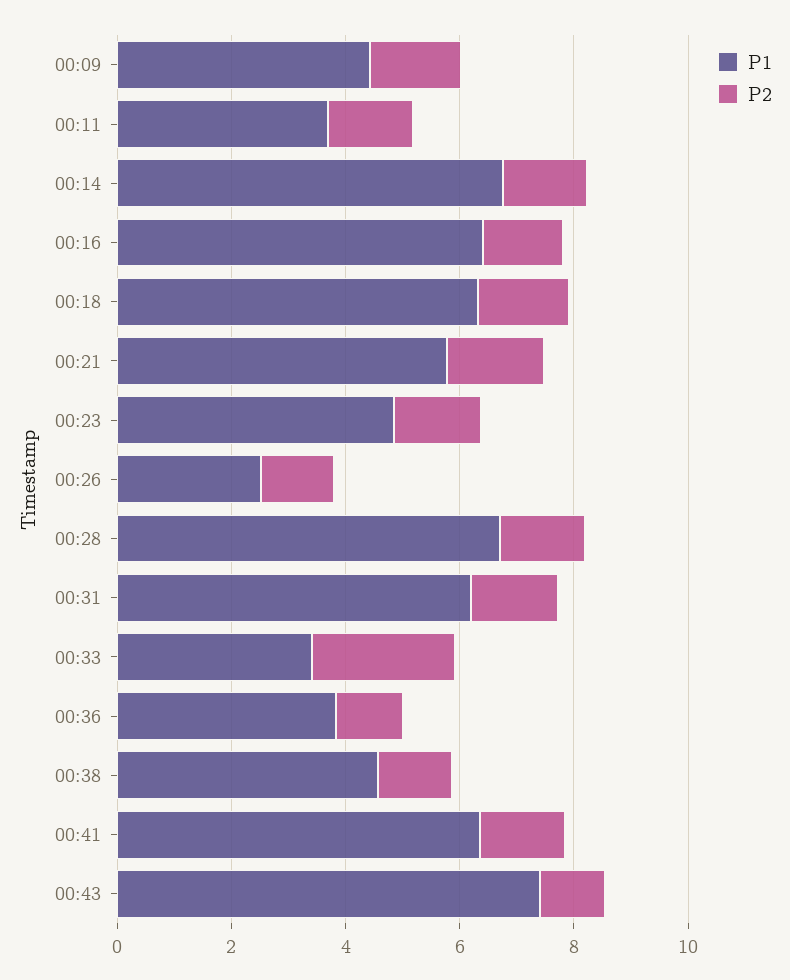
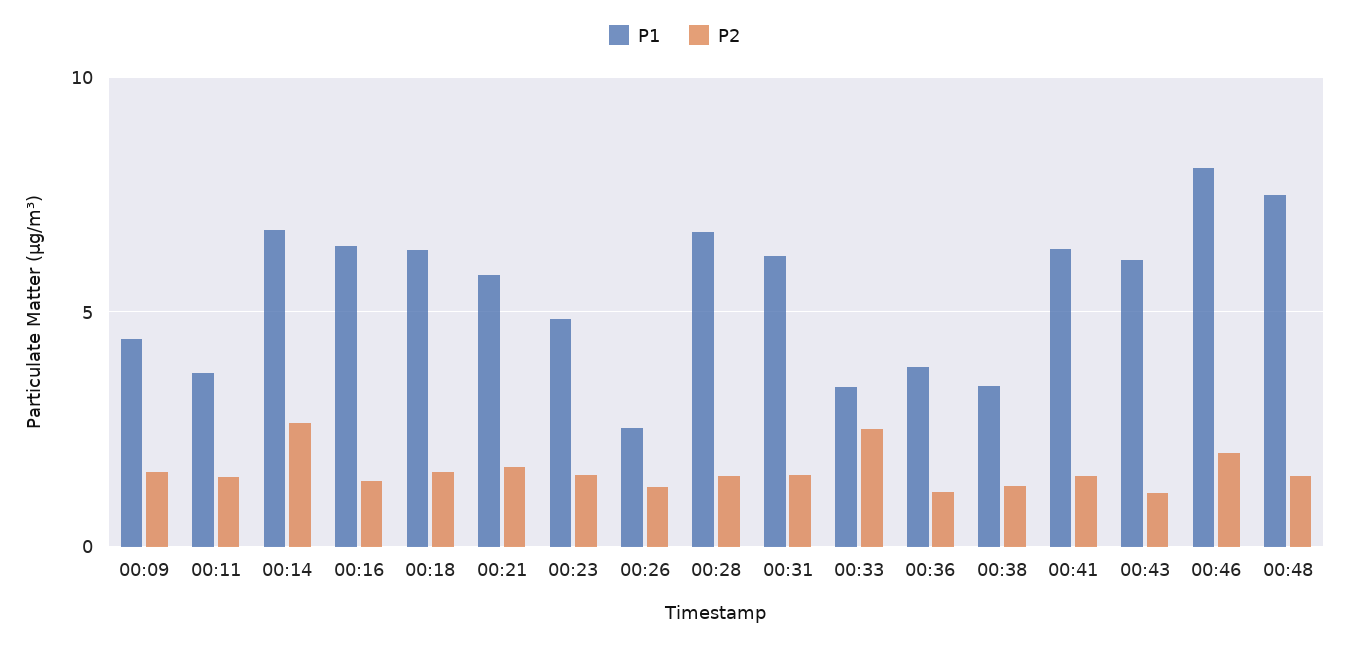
P2, 00:14: 1.5 -> 2.5
P1, 00:38: 4.5 -> 3.5
P1, 00:43: 7.5 -> 6
P1, 00:46: none -> 8
P2, 00:46: none -> 2
P1, 00:48: none -> 7.5
P2, 00:48: none -> 1.5

